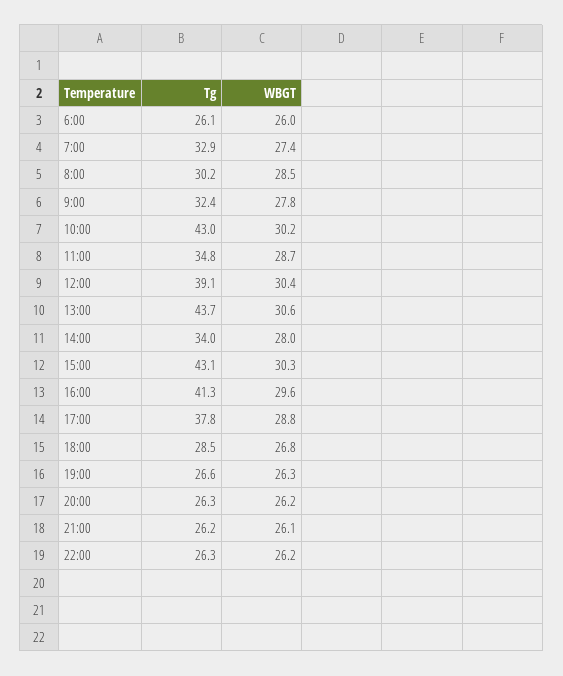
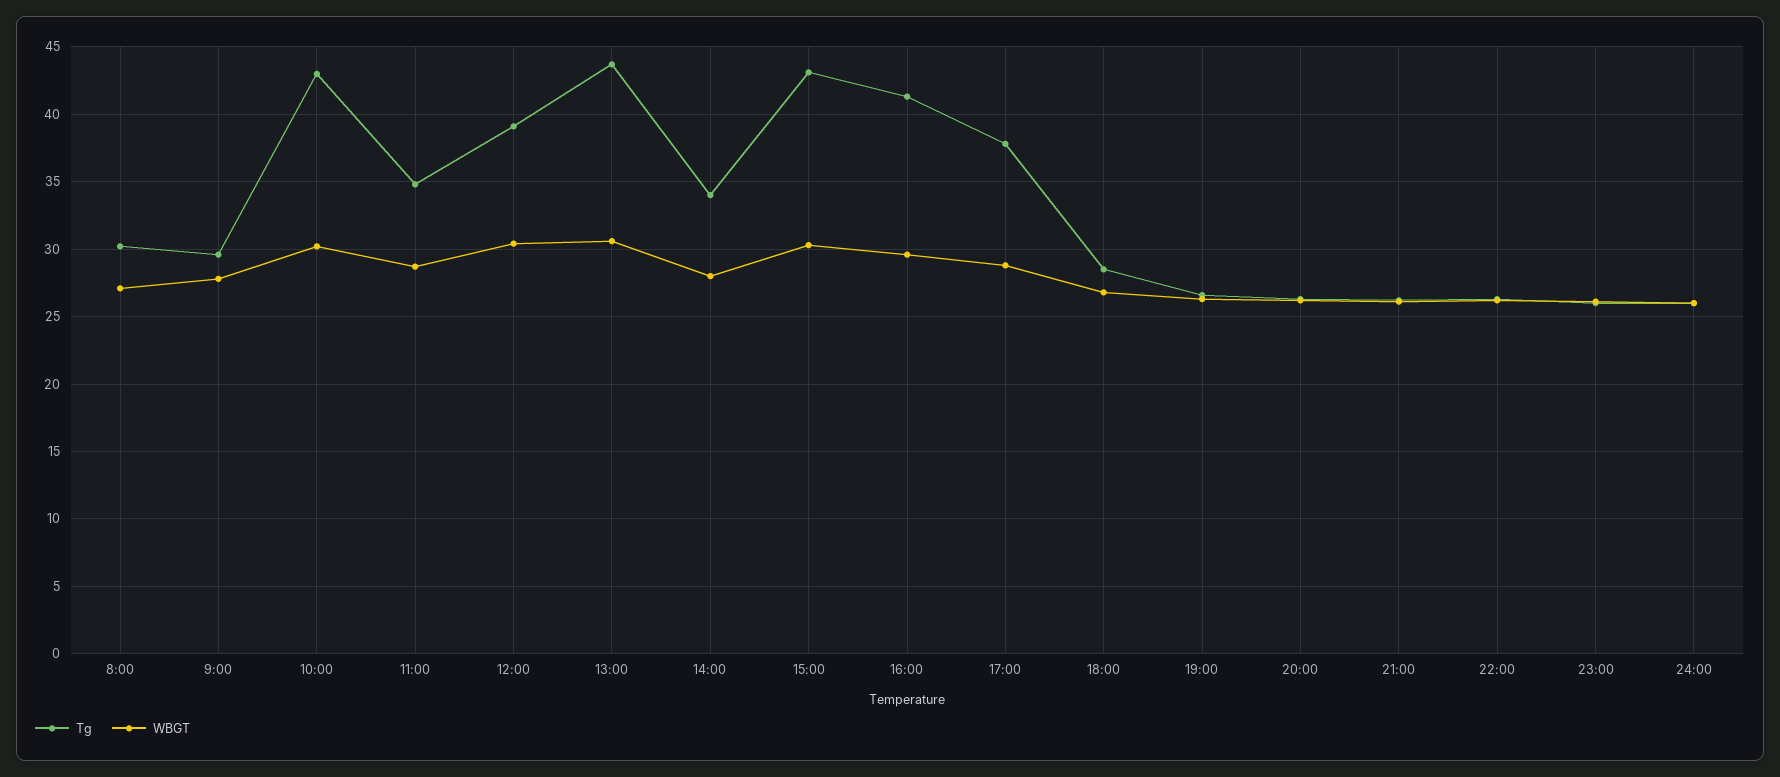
Tg, 6:00: 26.1 -> none
WBGT, 6:00: 26 -> none
Tg, 7:00: 32.9 -> none
WBGT, 7:00: 27.4 -> none
WBGT, 8:00: 28.5 -> 27
Tg, 9:00: 32.4 -> 29.5
Tg, 23:00: none -> 26
WBGT, 23:00: none -> 26
Tg, 24:00: none -> 26
WBGT, 24:00: none -> 26

